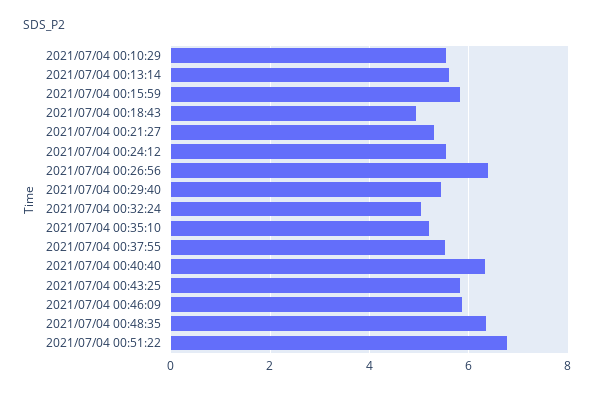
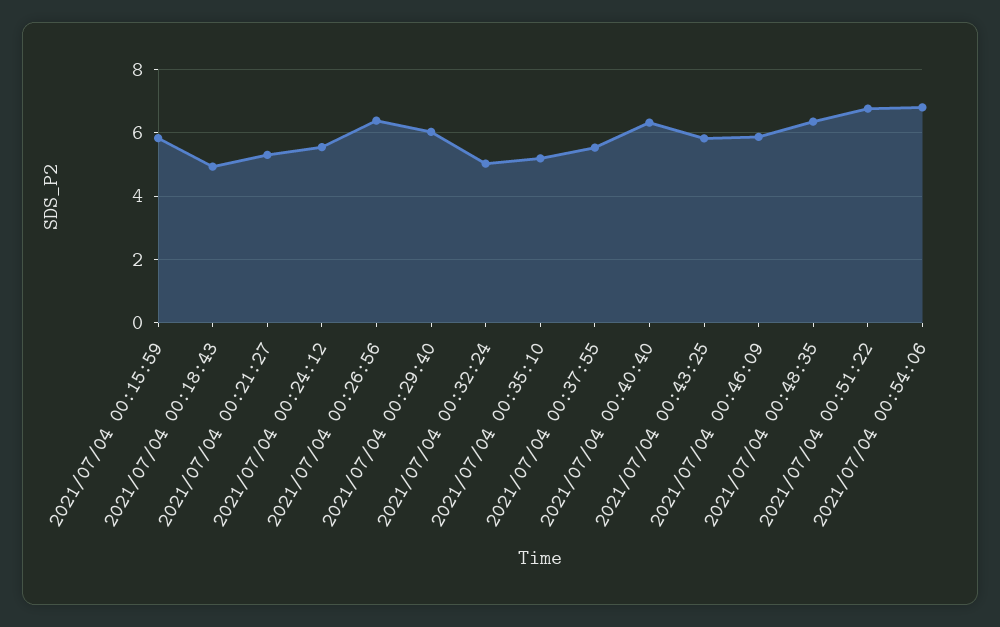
2021/07/04 00:10:29: 5.6 -> none
2021/07/04 00:13:14: 5.6 -> none
2021/07/04 00:29:40: 5.4 -> 6
2021/07/04 00:54:06: none -> 6.8

